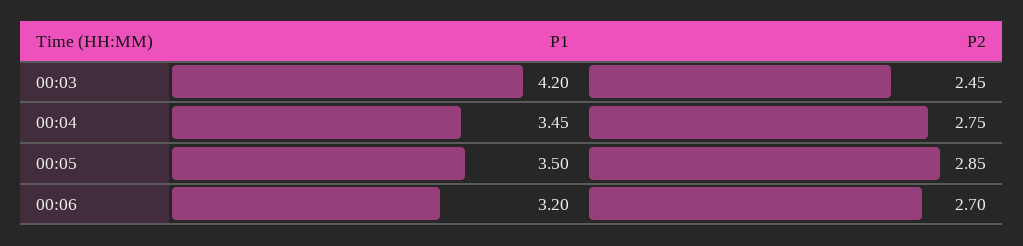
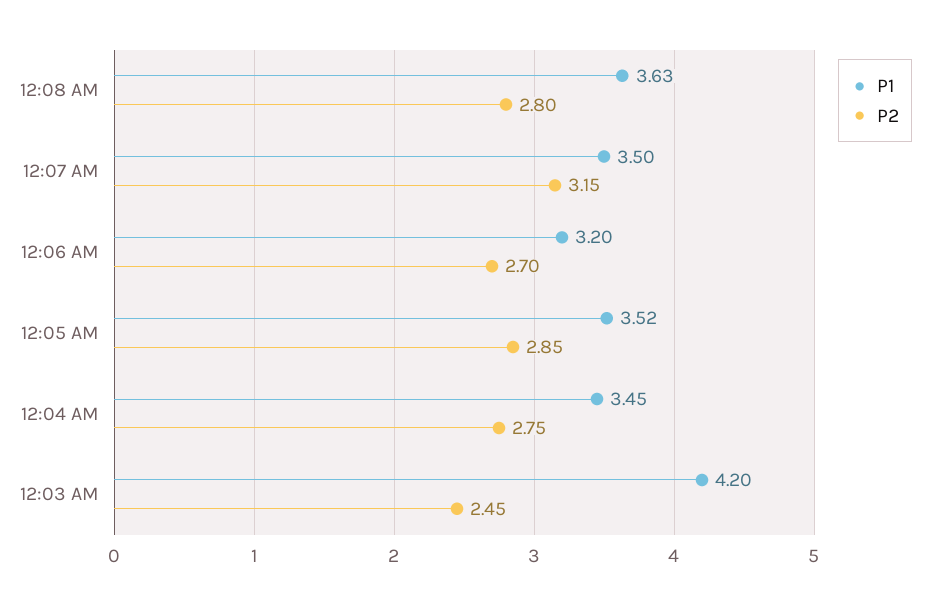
P1, 00:05: 3.5 -> 3.52
P1, 12:08 AM: none -> 3.63
P2, 12:08 AM: none -> 2.8
P1, 12:07 AM: none -> 3.5
P2, 12:07 AM: none -> 3.15

